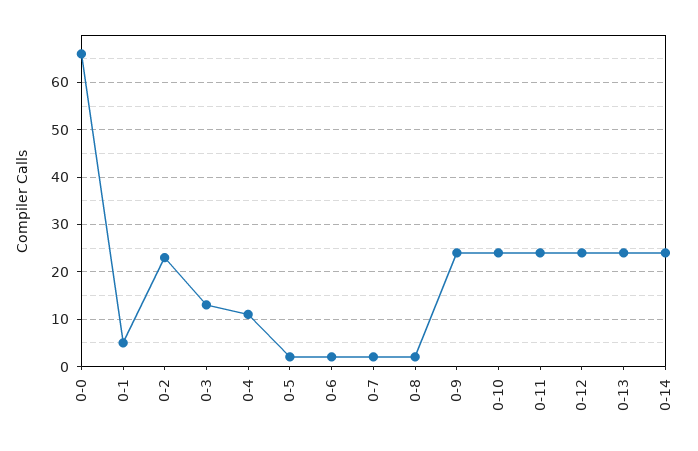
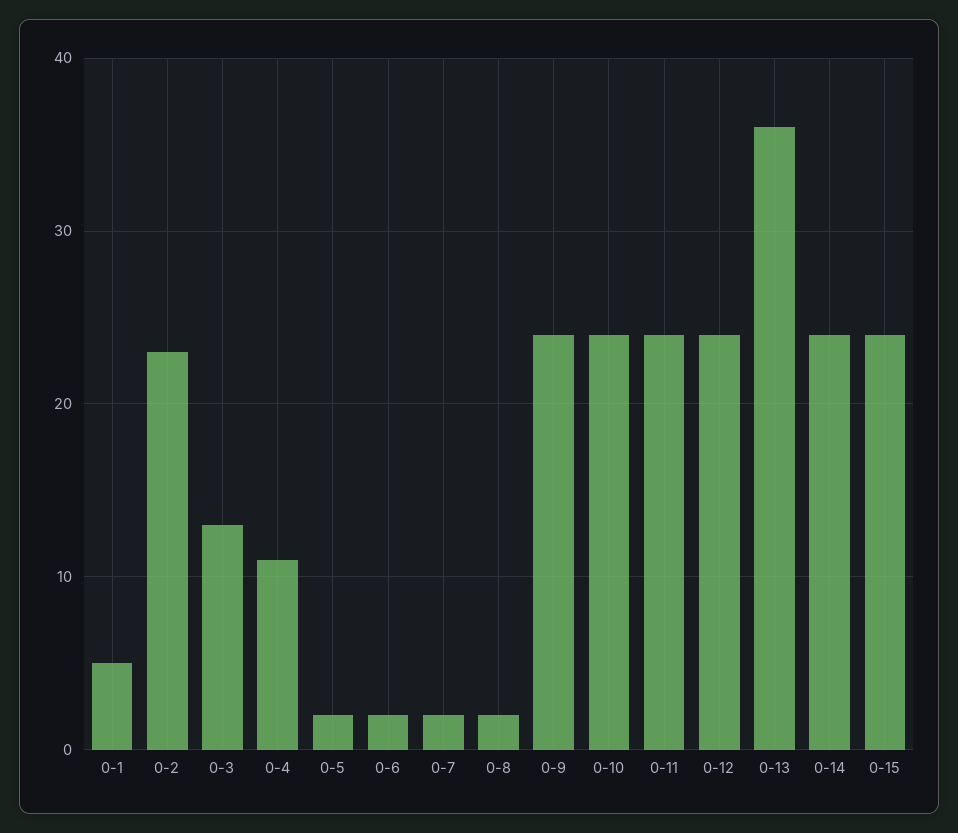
0-0: 65 -> none
0-13: 25 -> 36
0-15: none -> 24

